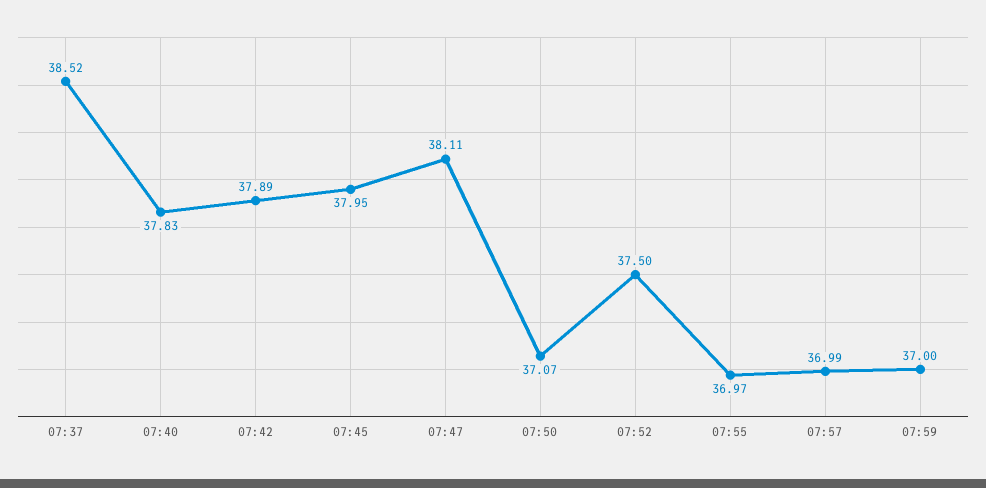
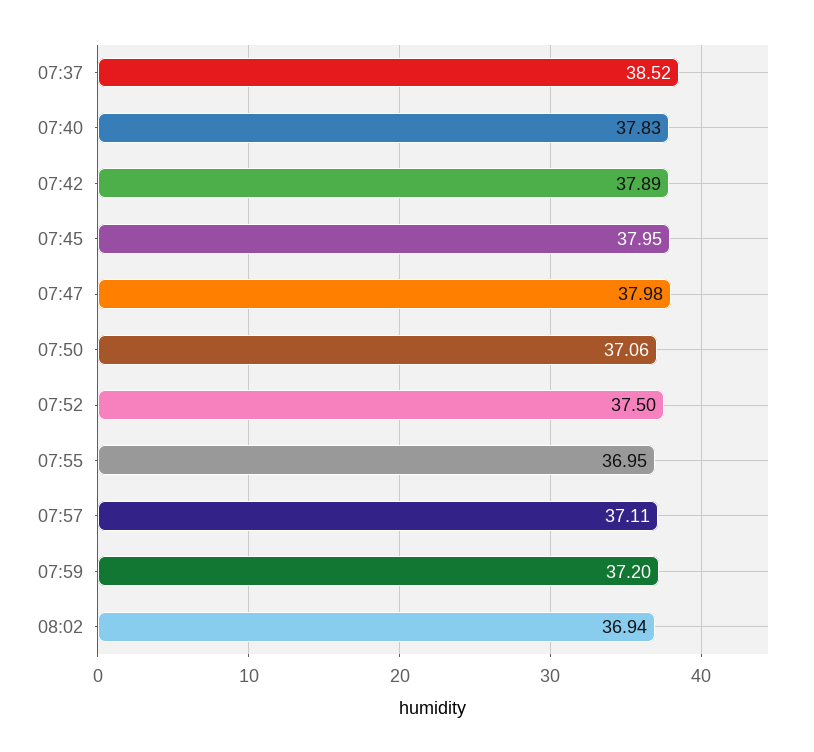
07:47: 38.11 -> 37.98
07:50: 37.07 -> 37.06
07:55: 36.97 -> 36.95
07:57: 36.99 -> 37.11
07:59: 37 -> 37.2
08:02: none -> 36.94

